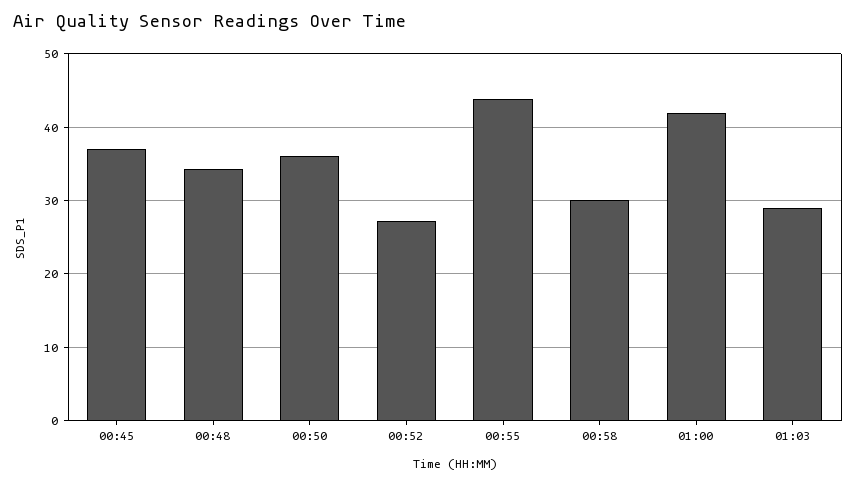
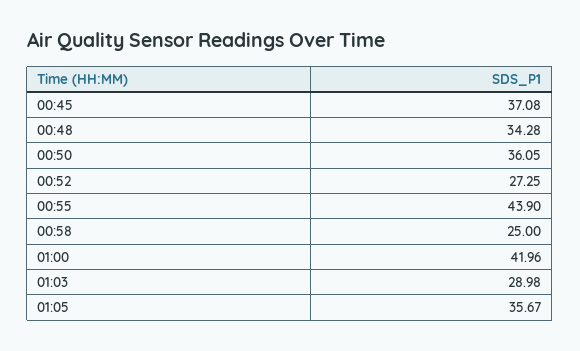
00:58: 30 -> 25
01:05: none -> 35.67

